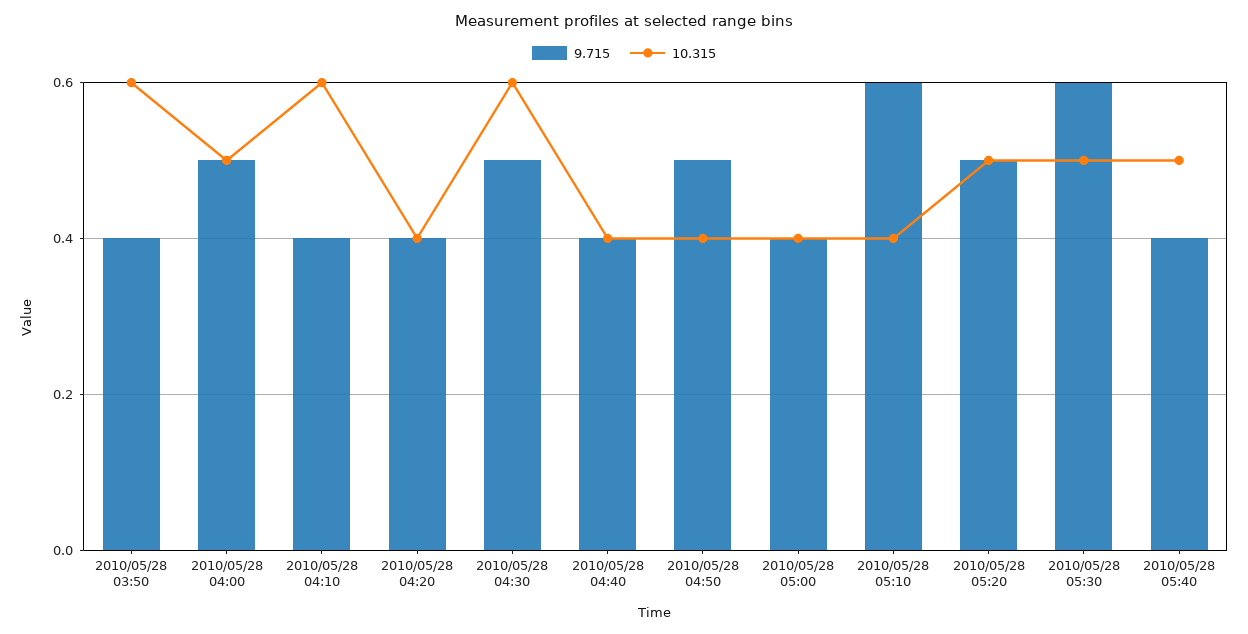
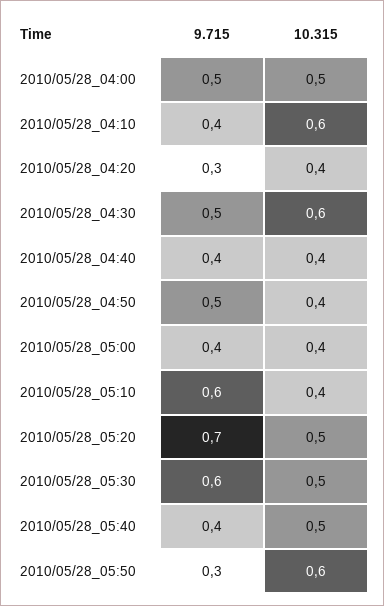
9.715, 2010/05/28 03:50: 0.4 -> none
10.315, 2010/05/28 03:50: 0.6 -> none
9.715, 2010/05/28 04:20: 0.4 -> 0.3
9.715, 2010/05/28 05:20: 0.5 -> 0.7
9.715, 2010/05/28_05:50: none -> 0.3
10.315, 2010/05/28_05:50: none -> 0.6

